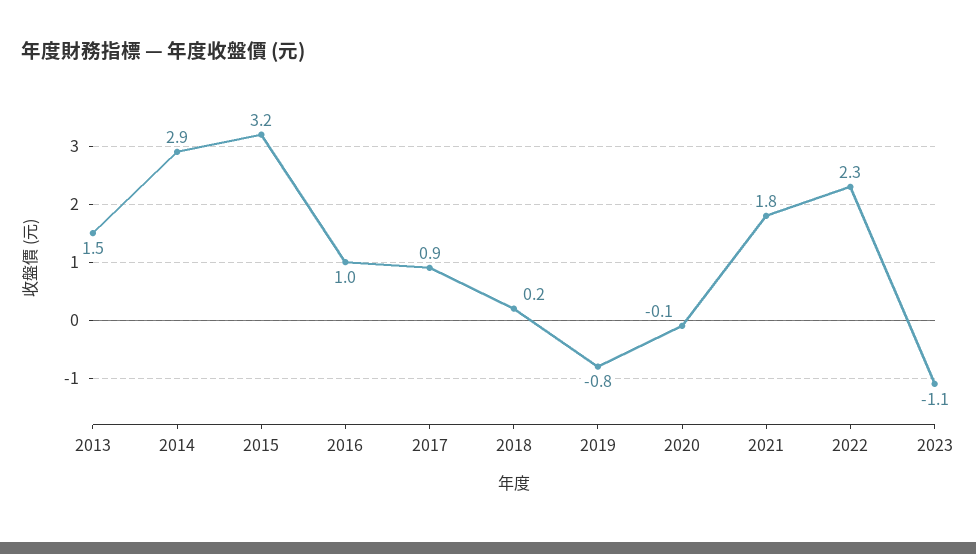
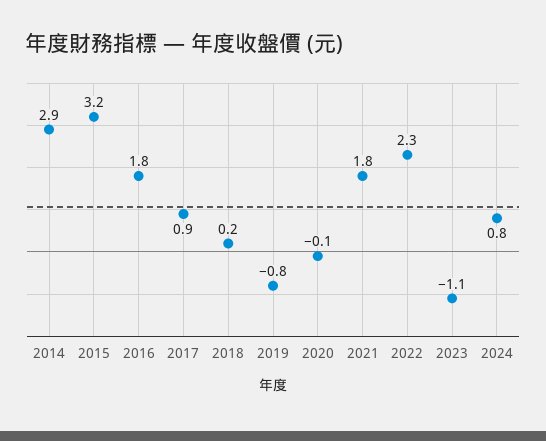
2013: 1.5 -> none
2016: 1 -> 1.8
2024: none -> 0.8

